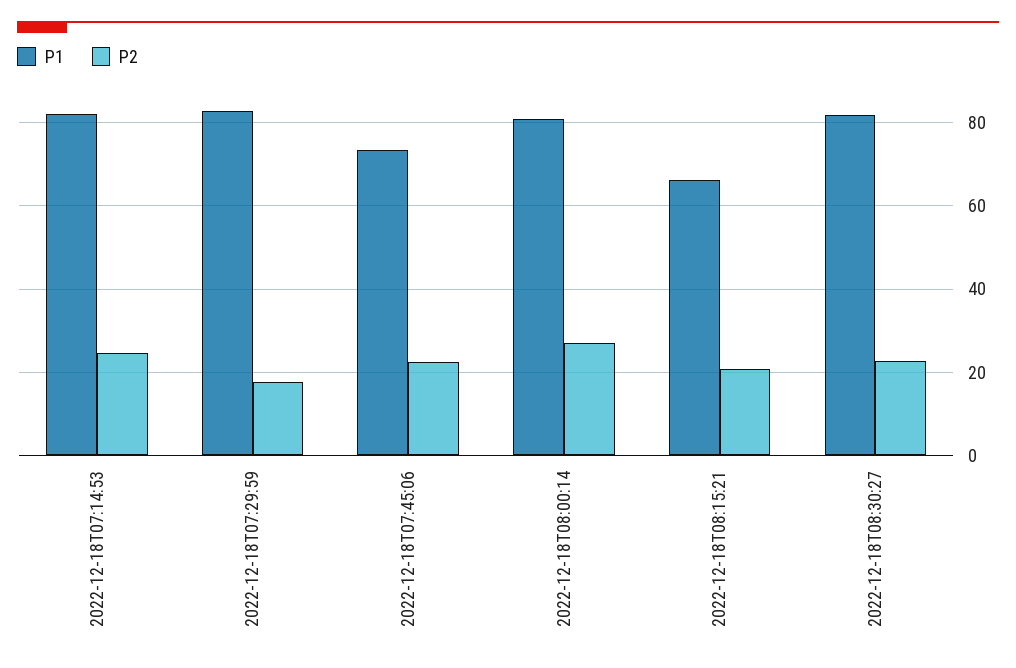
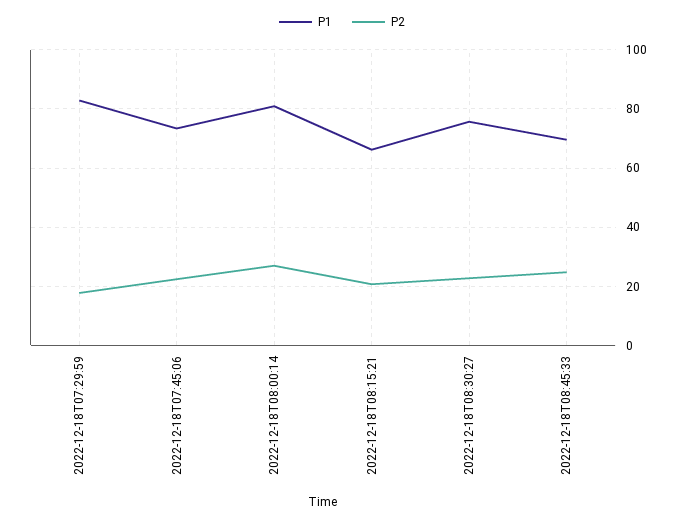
P1, 2022-12-18T07:14:53: 82 -> none
P2, 2022-12-18T07:14:53: 24 -> none
P1, 2022-12-18T08:30:27: 82 -> 75
P1, 2022-12-18T08:45:33: none -> 70
P2, 2022-12-18T08:45:33: none -> 25

